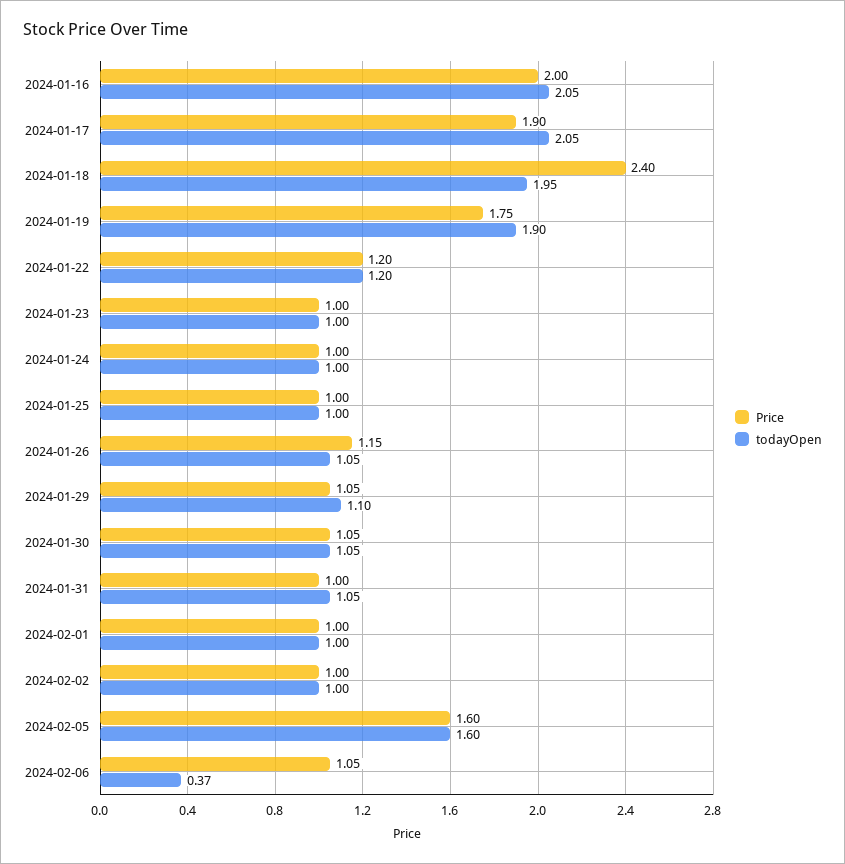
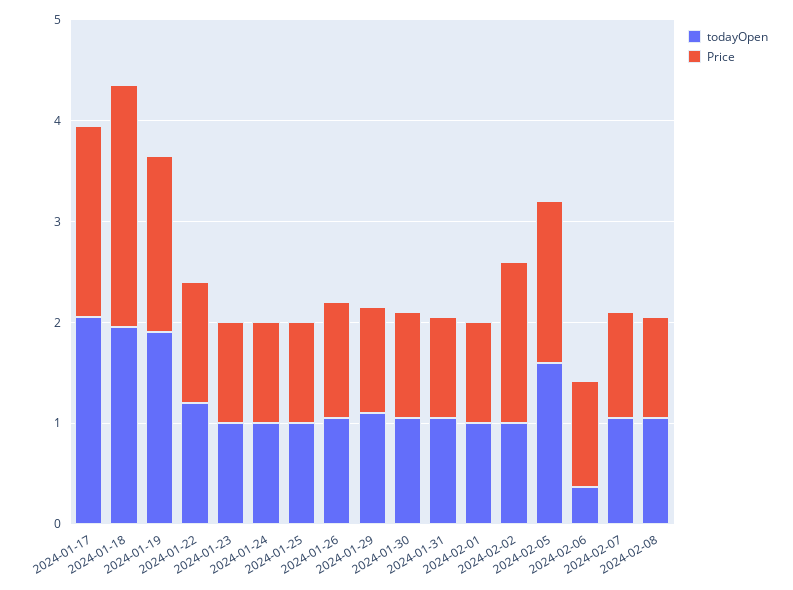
Price, 2024-01-16: 2 -> none
todayOpen, 2024-01-16: 2.05 -> none
Price, 2024-02-02: 1 -> 1.6
todayOpen, 2024-02-07: none -> 1
Price, 2024-02-07: none -> 1
todayOpen, 2024-02-08: none -> 1
Price, 2024-02-08: none -> 1

